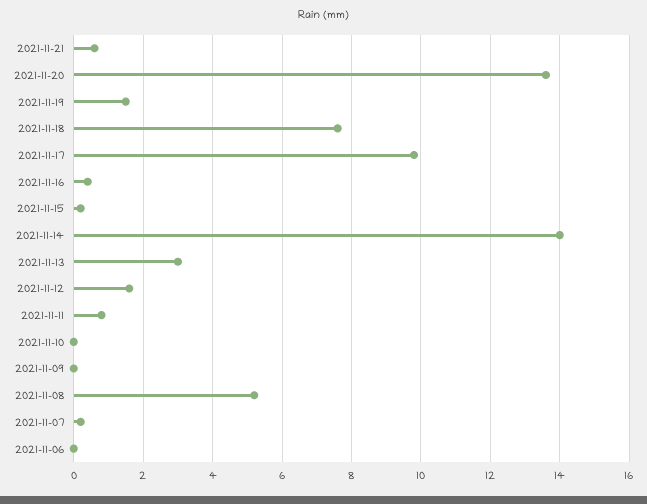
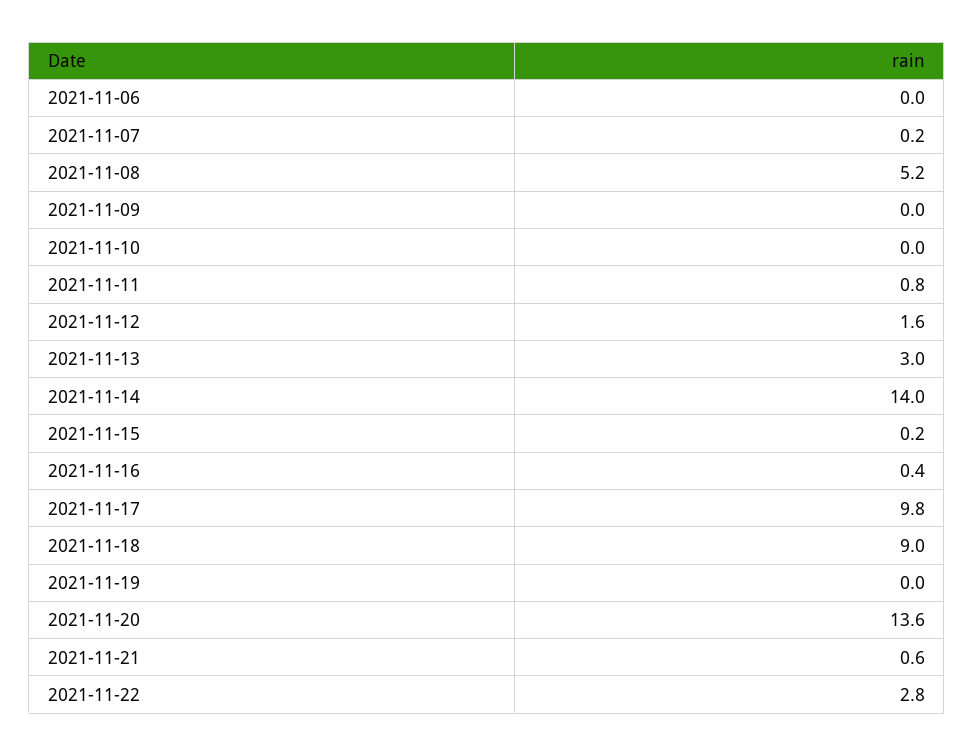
2021-11-19: 1.5 -> 0
2021-11-18: 7.5 -> 9
2021-11-22: none -> 2.8

